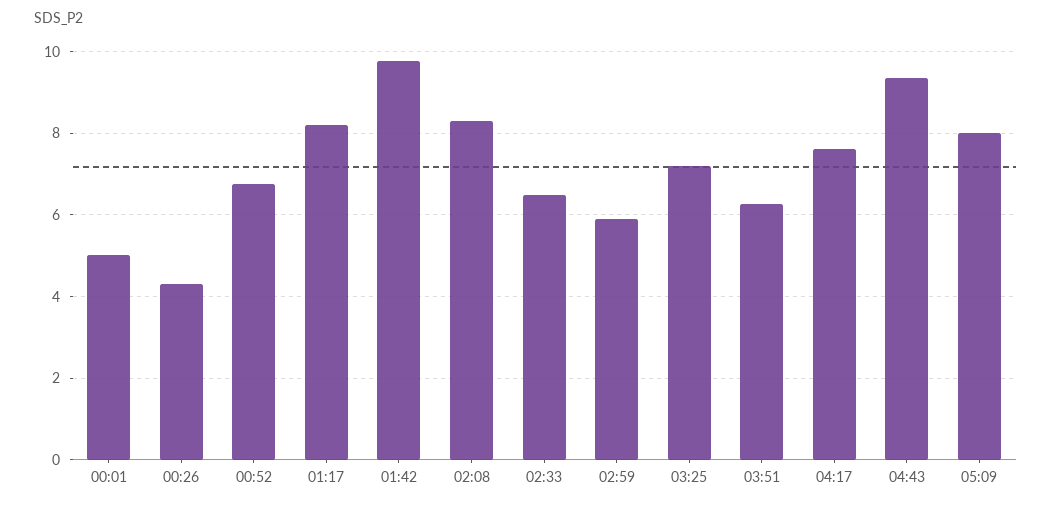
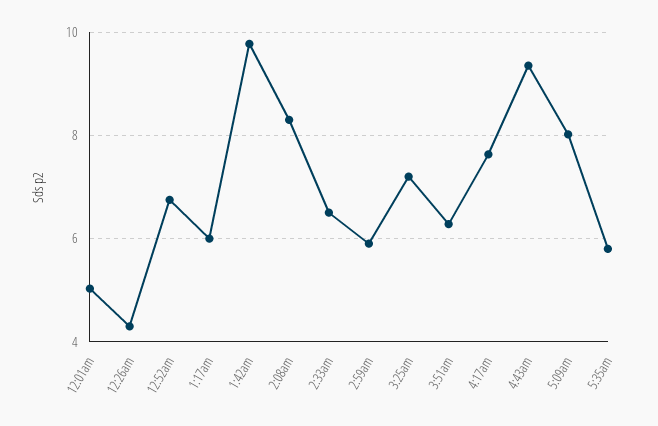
01:17: 8.2 -> 6
5:35am: none -> 5.8

